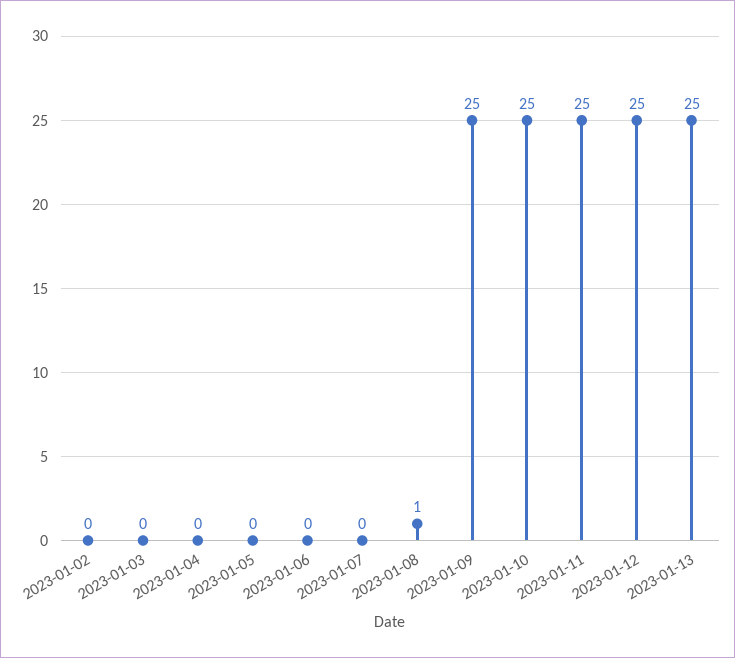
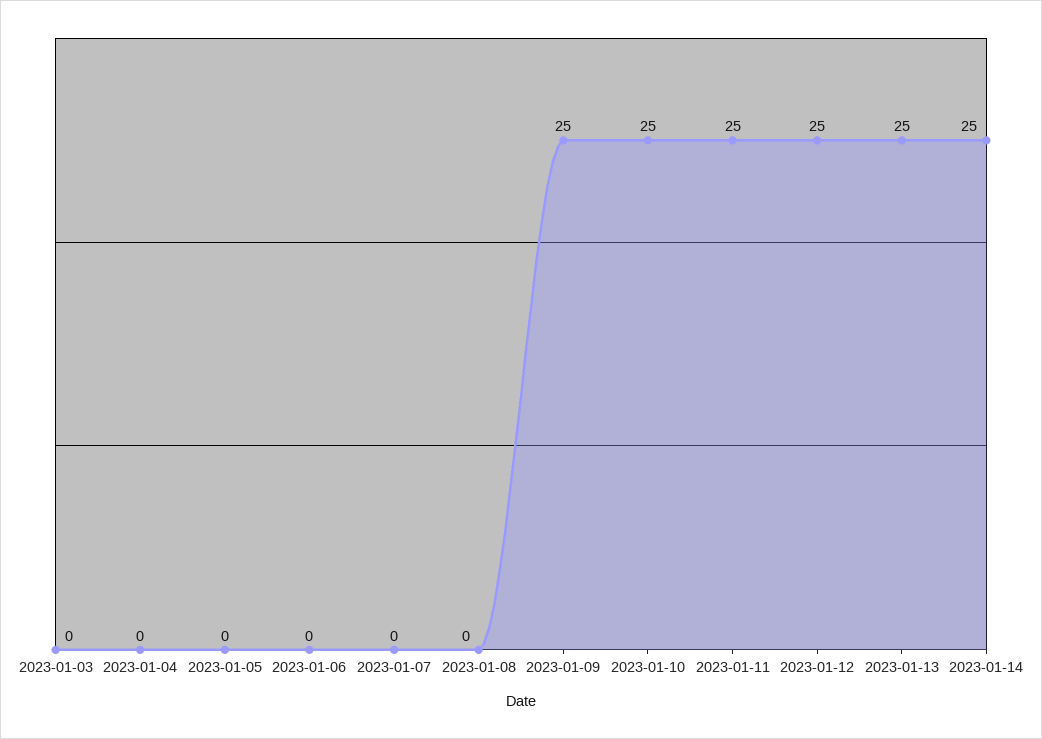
2023-01-02: 0 -> none
2023-01-08: 1 -> 0
2023-01-14: none -> 25

